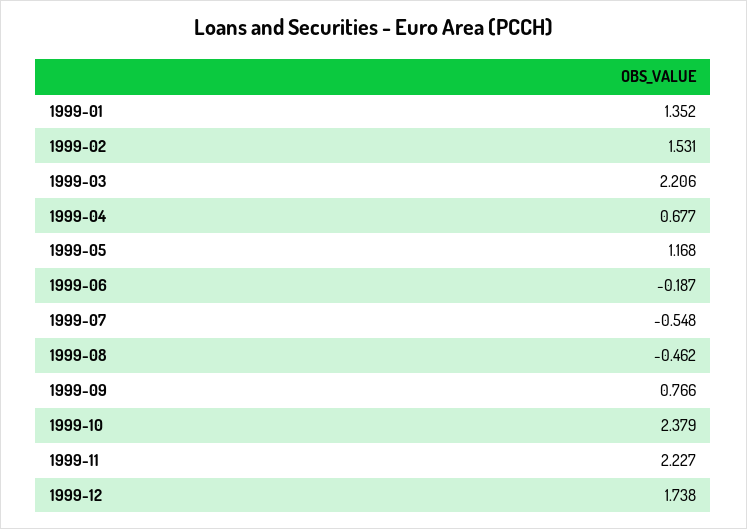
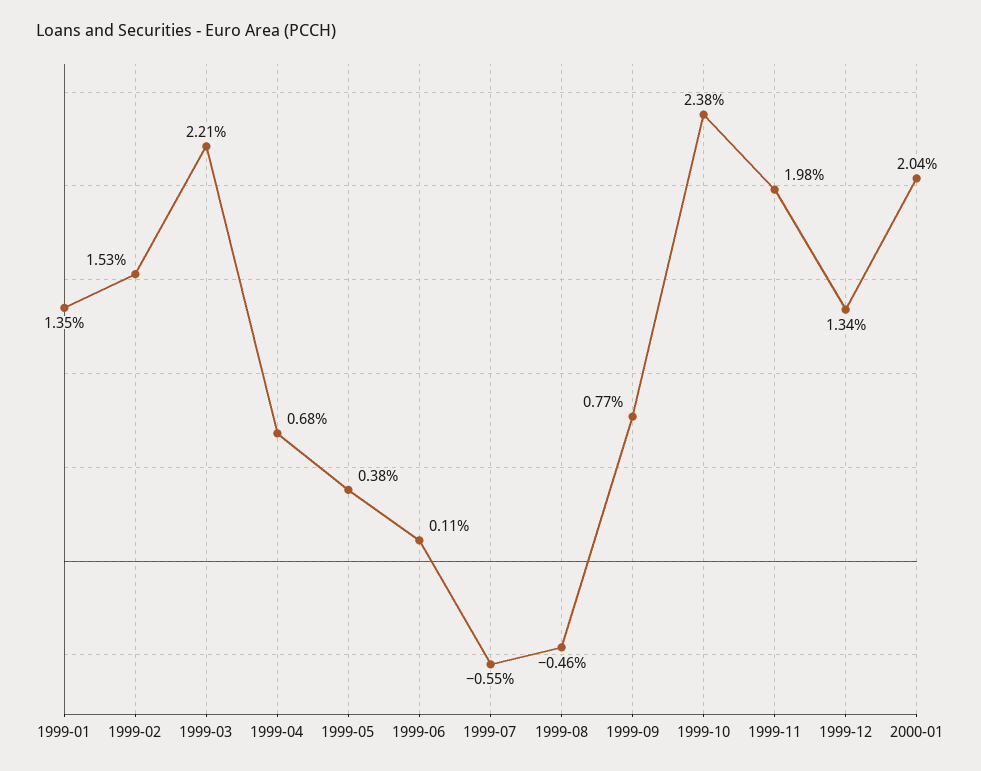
1999-05: 1.168 -> 0.38
1999-06: -0.187 -> 0.11
1999-11: 2.227 -> 1.98
1999-12: 1.738 -> 1.34
2000-01: none -> 2.04

